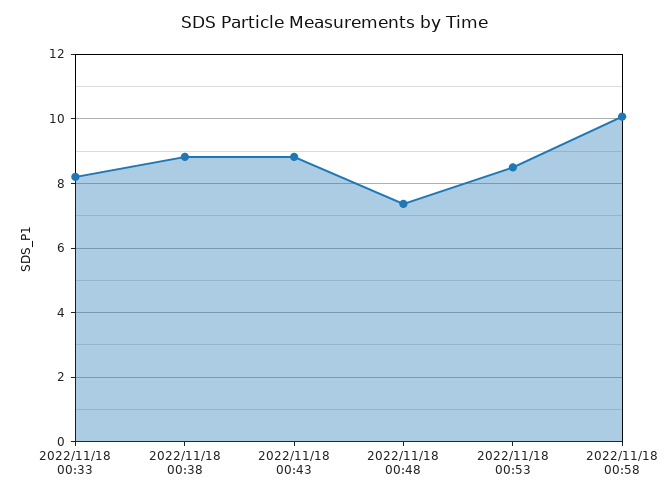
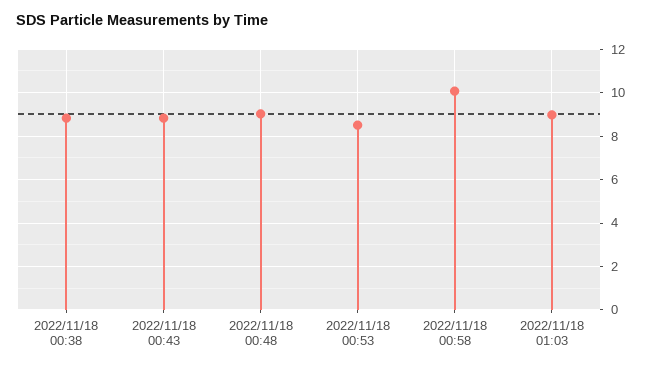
2022/11/18 00:33: 8.2 -> none
2022/11/18 00:48: 7.4 -> 9
2022/11/18 01:03: none -> 9

